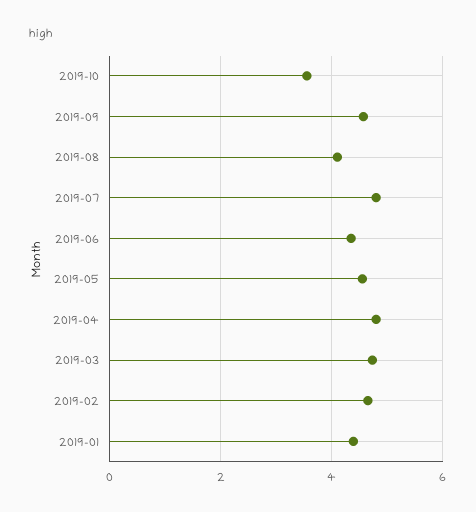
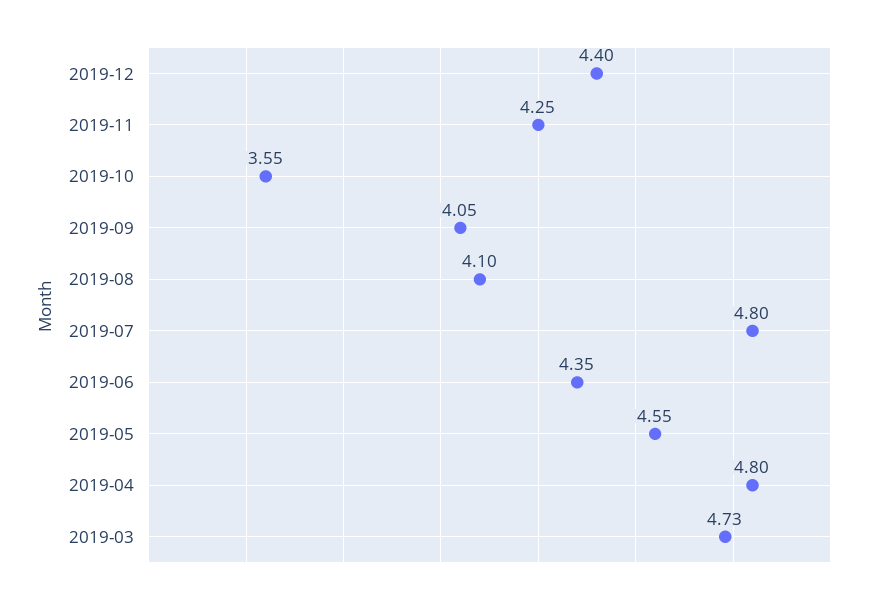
2019-09: 4.6 -> 4.05
2019-02: 4.6 -> none
2019-01: 4.4 -> none
2019-12: none -> 4.4
2019-11: none -> 4.25

